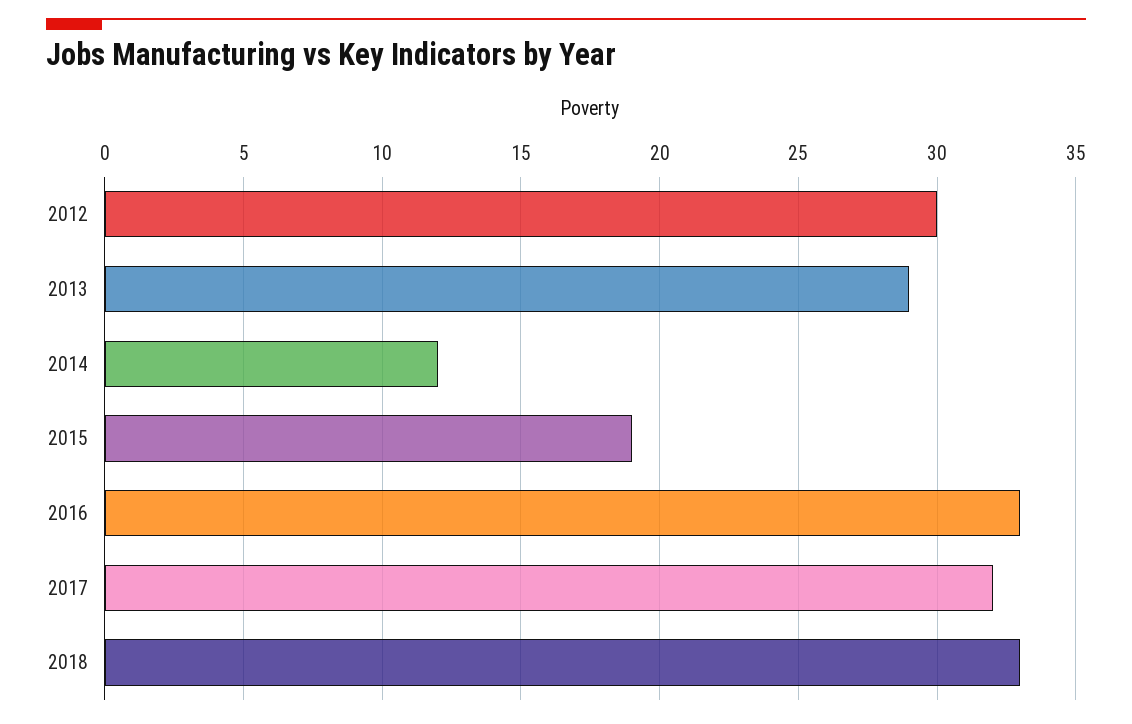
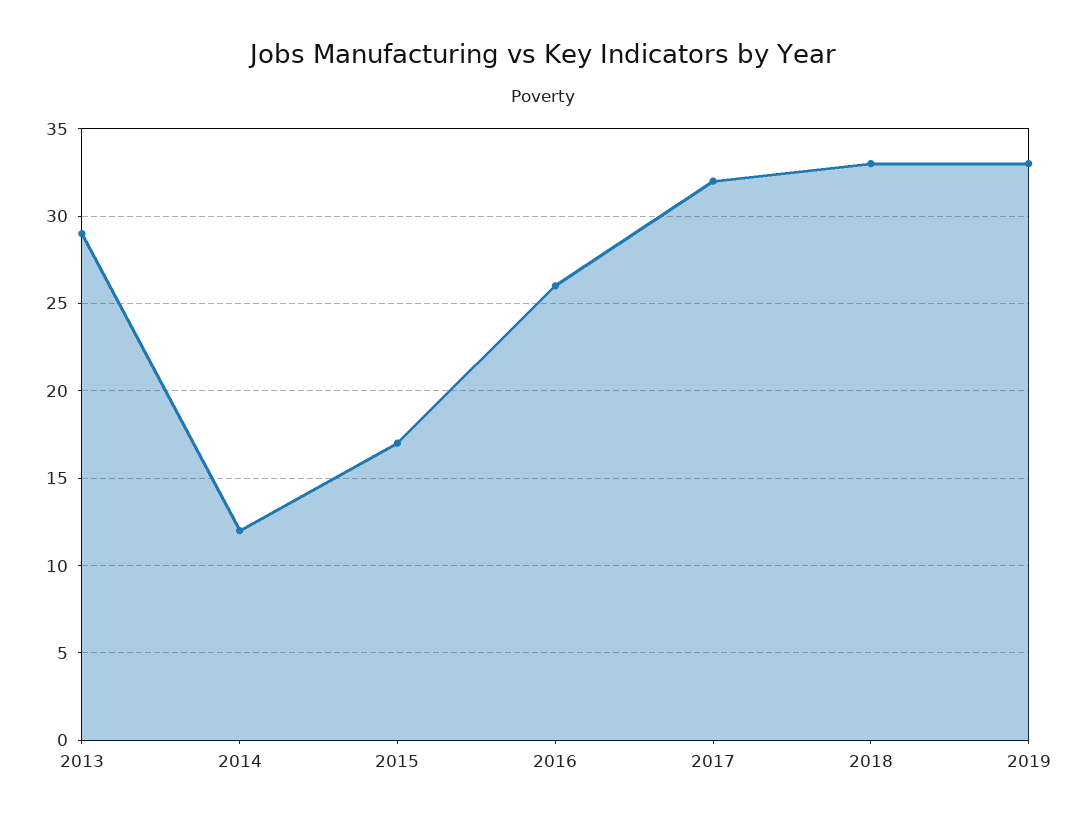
2012: 30 -> none
2015: 19 -> 17
2016: 33 -> 26
2019: none -> 33

